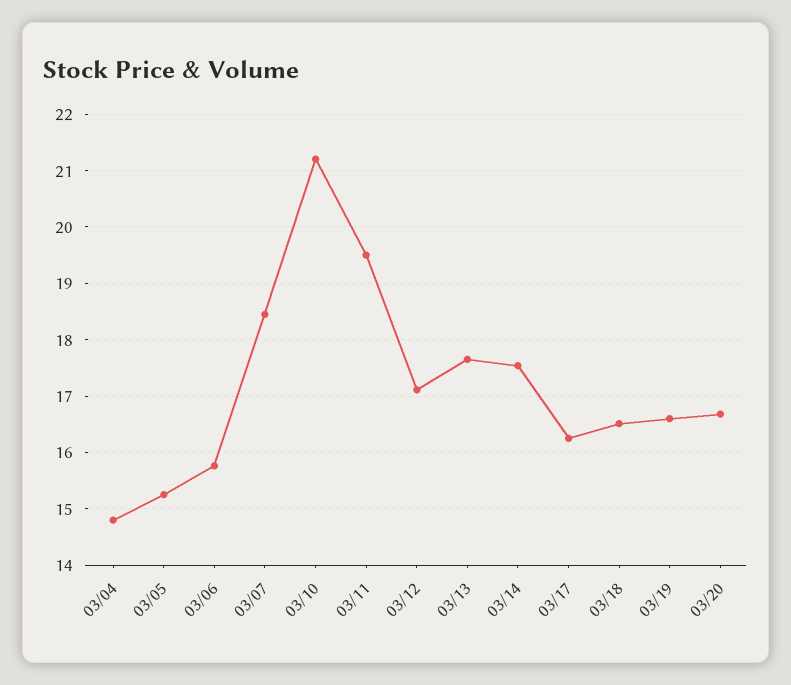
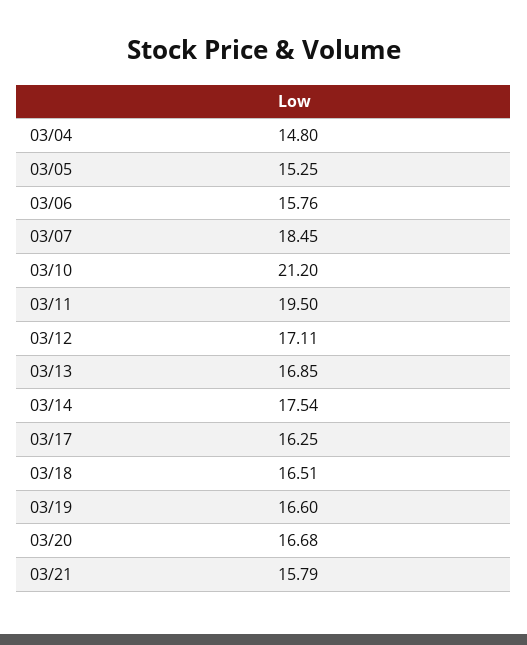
03/13: 17.6 -> 16.85
03/21: none -> 15.79

